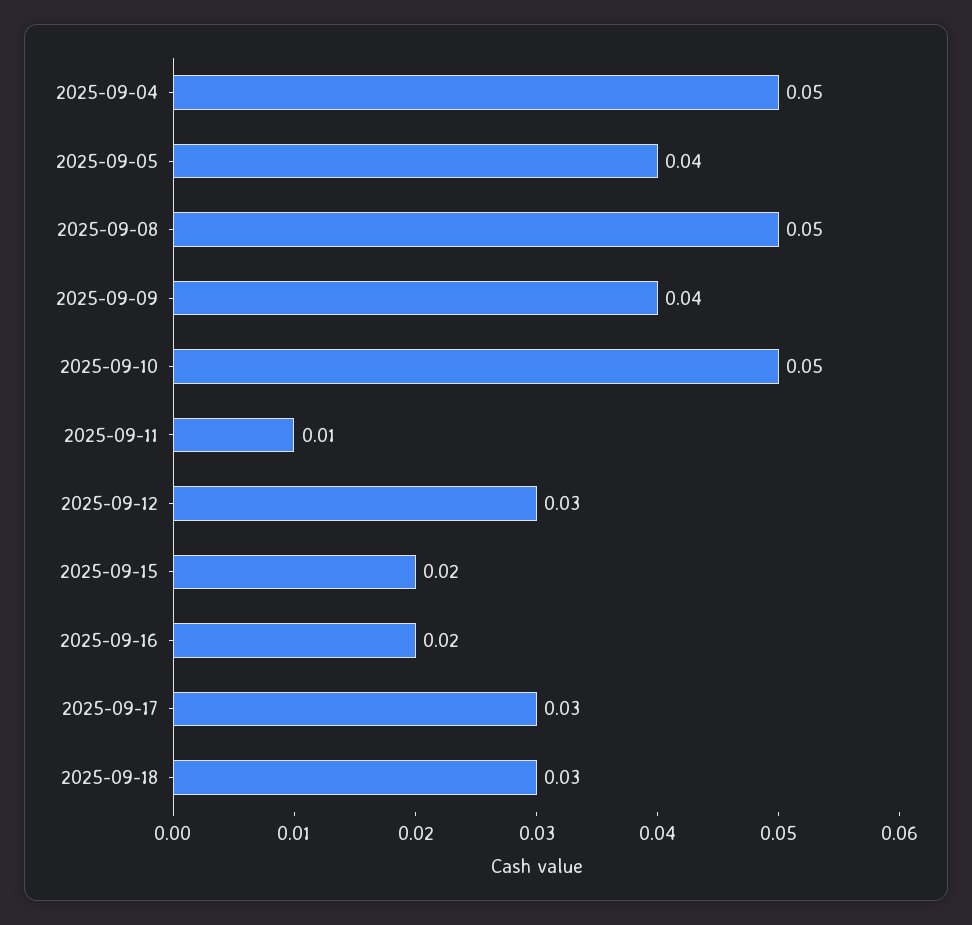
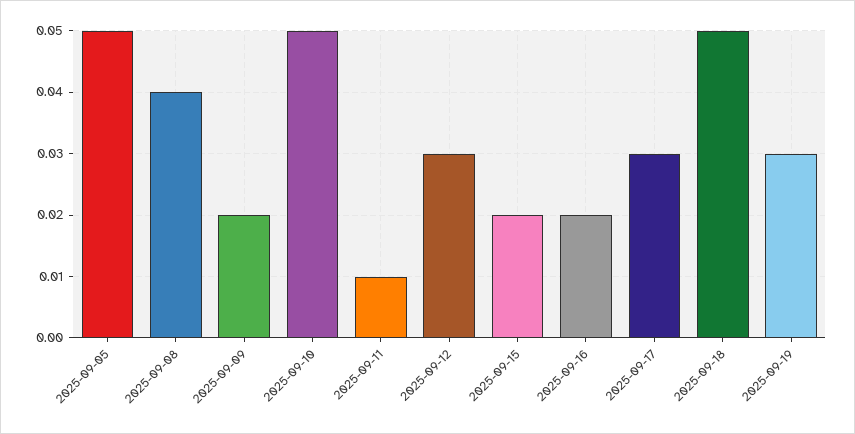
2025-09-04: 0.05 -> none
2025-09-05: 0.04 -> 0.05
2025-09-08: 0.05 -> 0.04
2025-09-09: 0.04 -> 0.02
2025-09-18: 0.03 -> 0.05
2025-09-19: none -> 0.03

